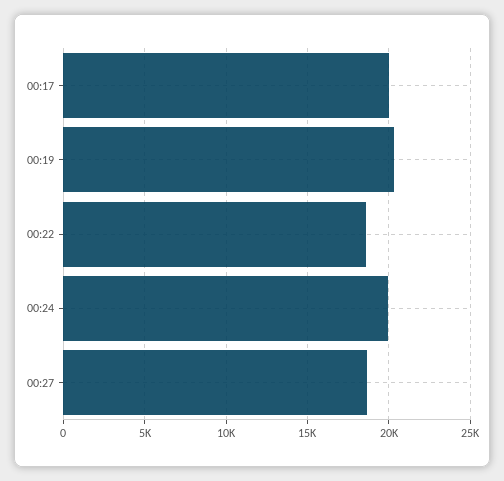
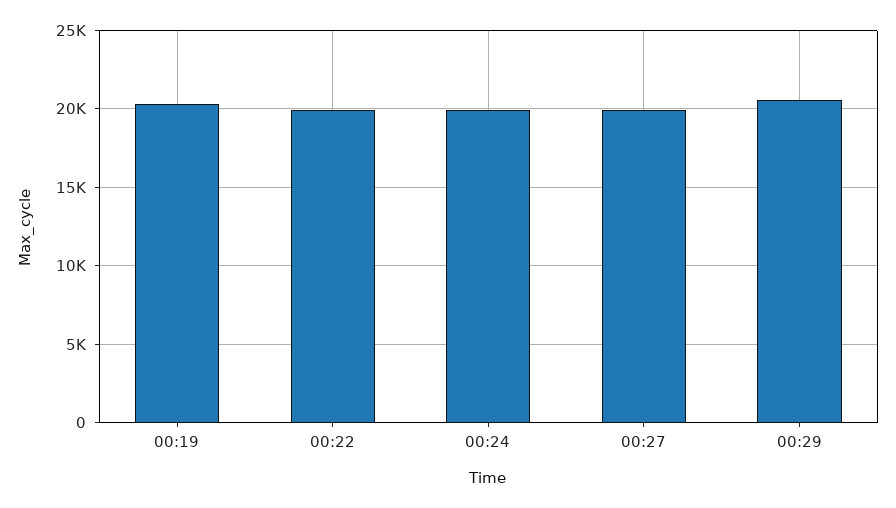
00:17: 20000 -> none
00:22: 18500 -> 20000
00:27: 18500 -> 20000
00:29: none -> 20500

